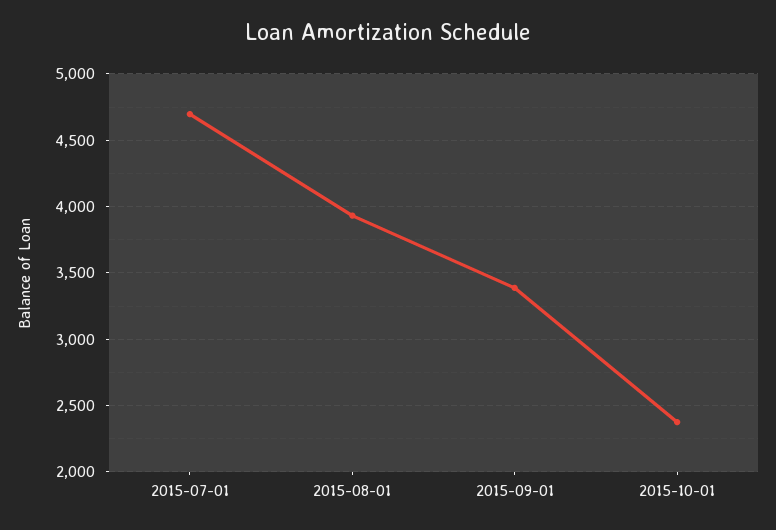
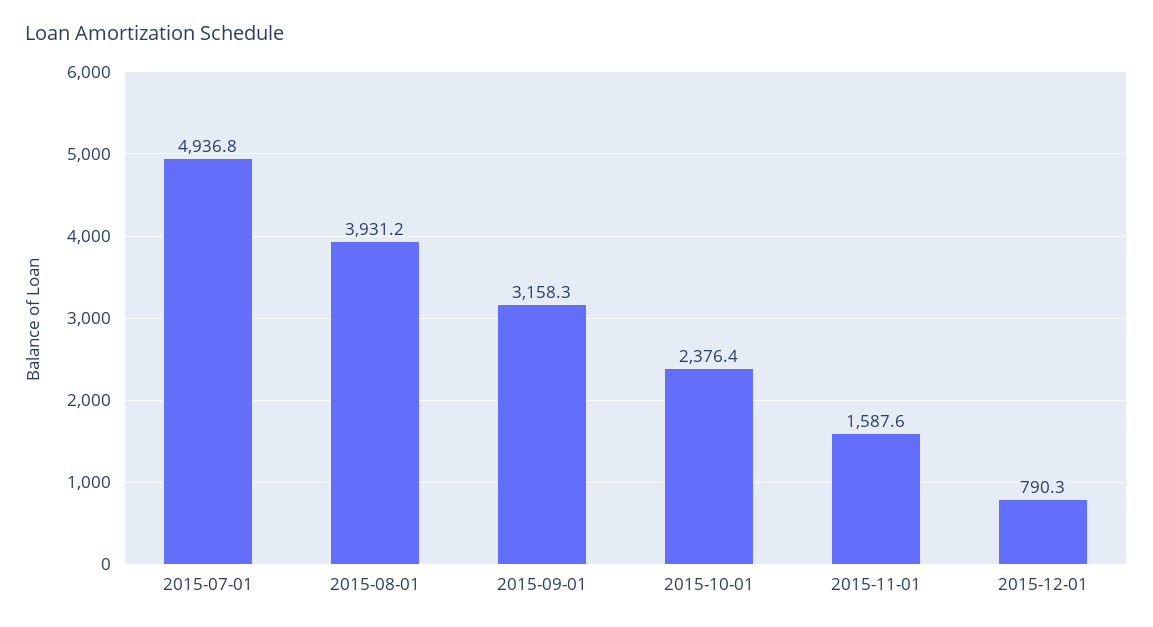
2015-07-01: 4700 -> 4936.8
2015-09-01: 3400 -> 3158.3
2015-11-01: none -> 1587.6
2015-12-01: none -> 790.3

